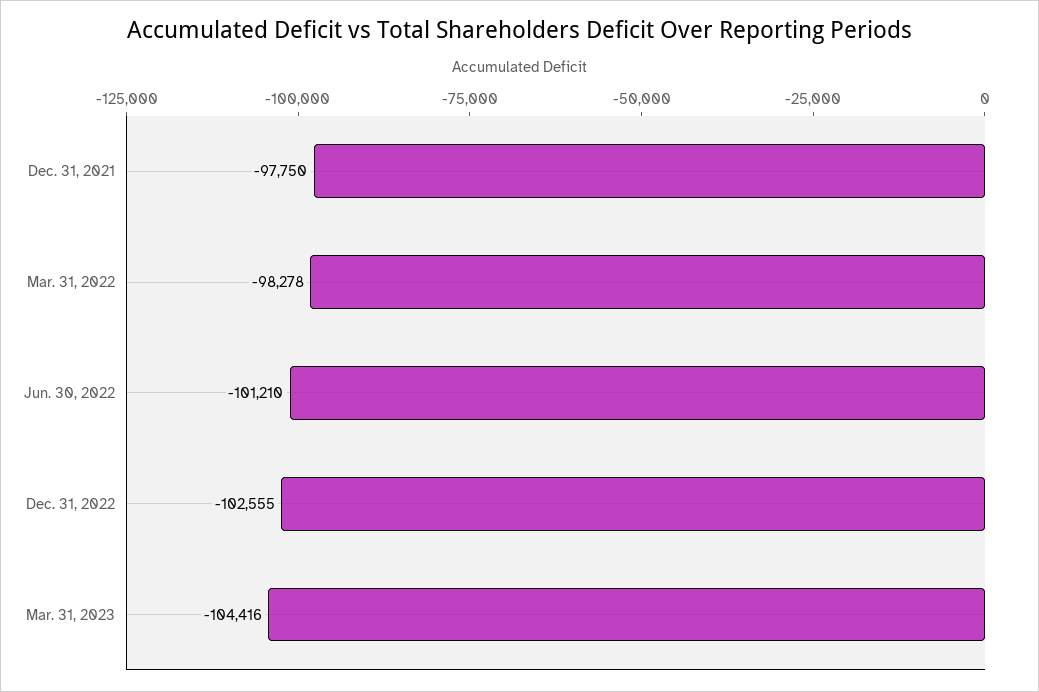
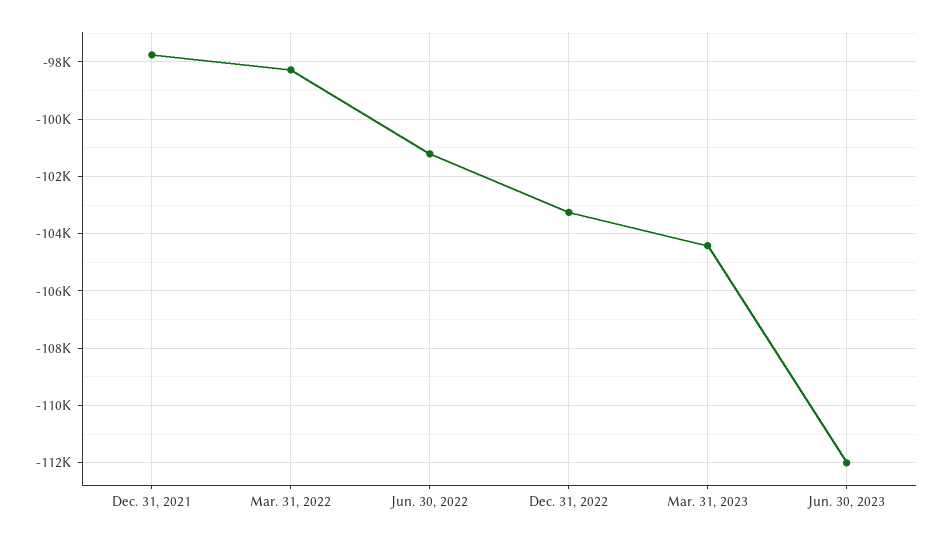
Dec. 31, 2022: -102555 -> -103250
Jun. 30, 2023: none -> -112000

